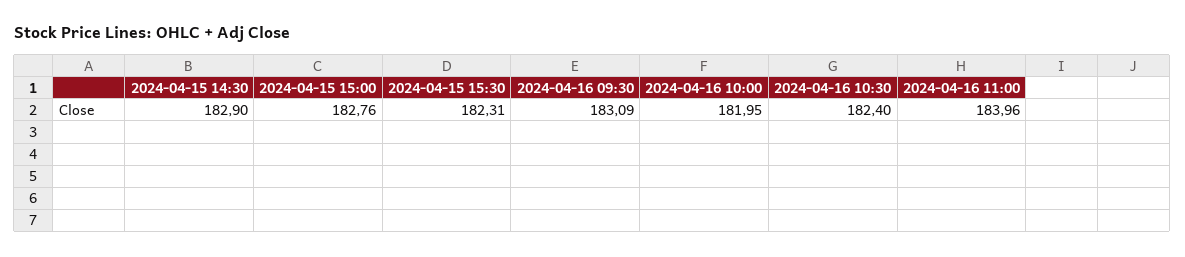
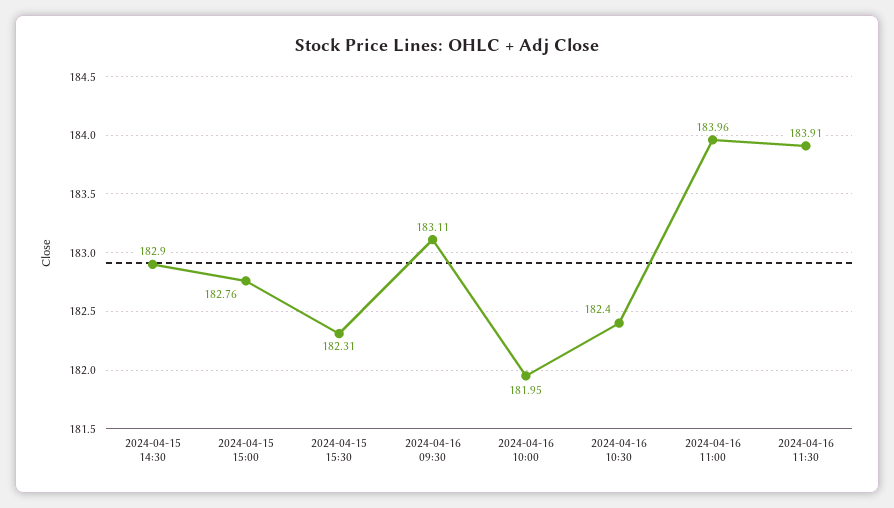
2024-04-16 09:30: 183.09 -> 183.11
2024-04-16 11:30: none -> 183.91

